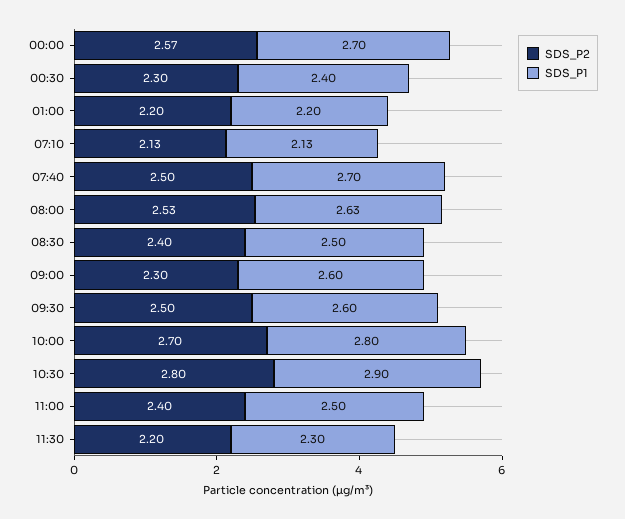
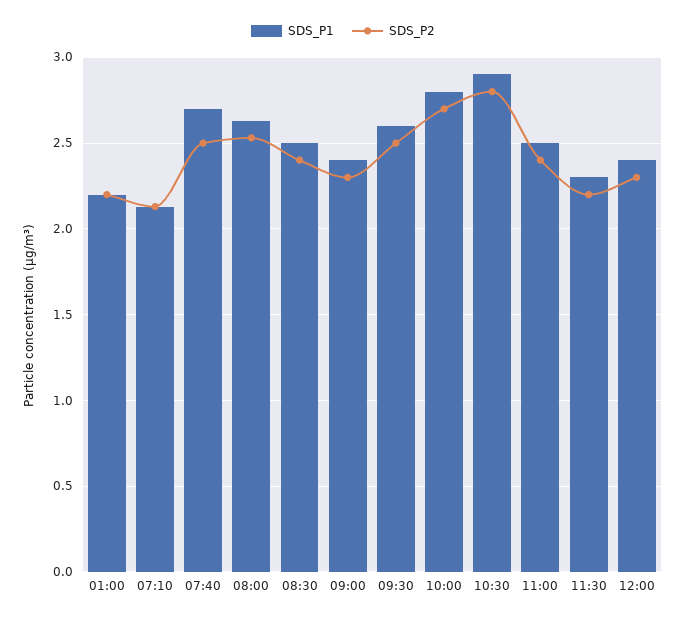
SDS_P2, 00:00: 2.57 -> none
SDS_P1, 00:00: 2.7 -> none
SDS_P2, 00:30: 2.3 -> none
SDS_P1, 00:30: 2.4 -> none
SDS_P1, 09:00: 2.6 -> 2.4
SDS_P1, 12:00: none -> 2.4
SDS_P2, 12:00: none -> 2.3

